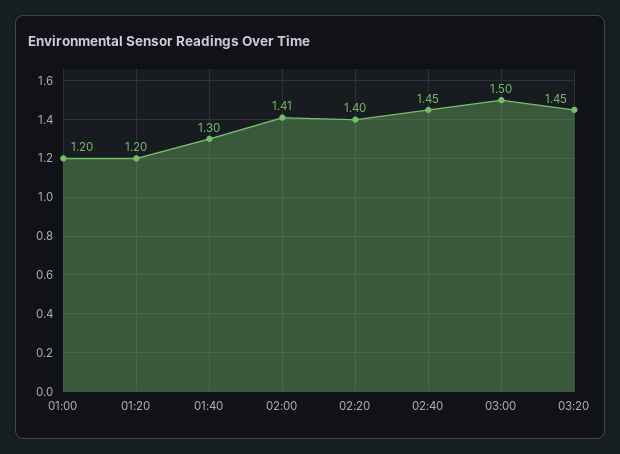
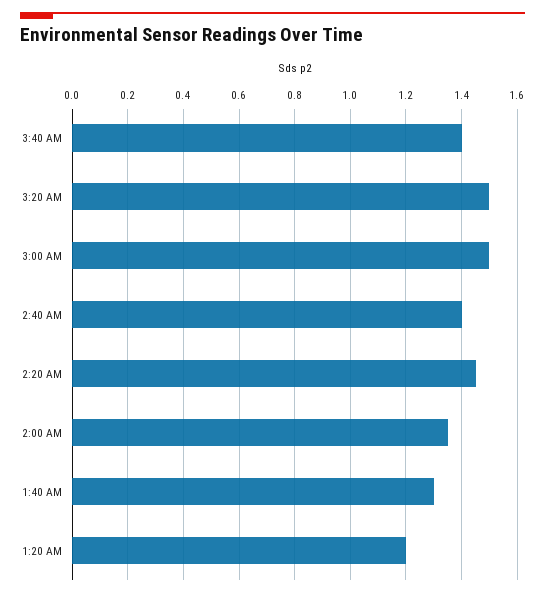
01:00: 1.2 -> none
02:00: 1.41 -> 1.35
02:20: 1.4 -> 1.45
02:40: 1.45 -> 1.4
03:20: 1.45 -> 1.5
3:40 AM: none -> 1.4

